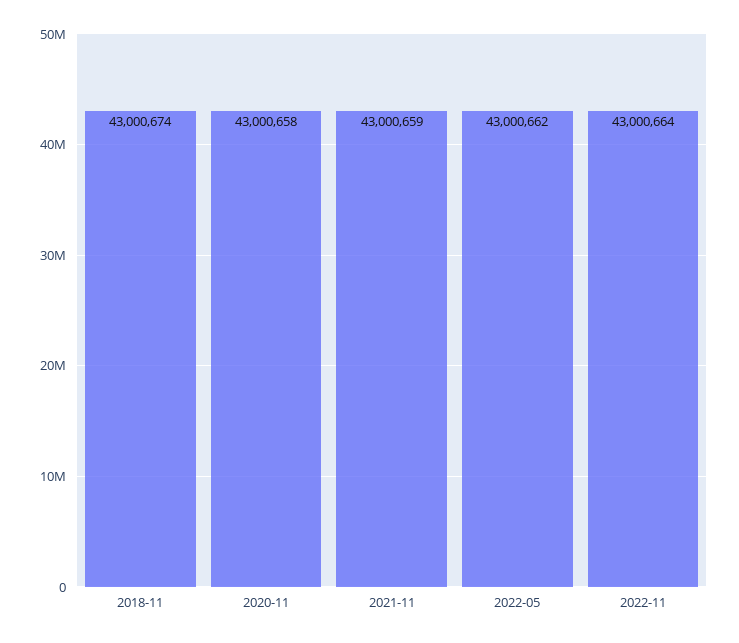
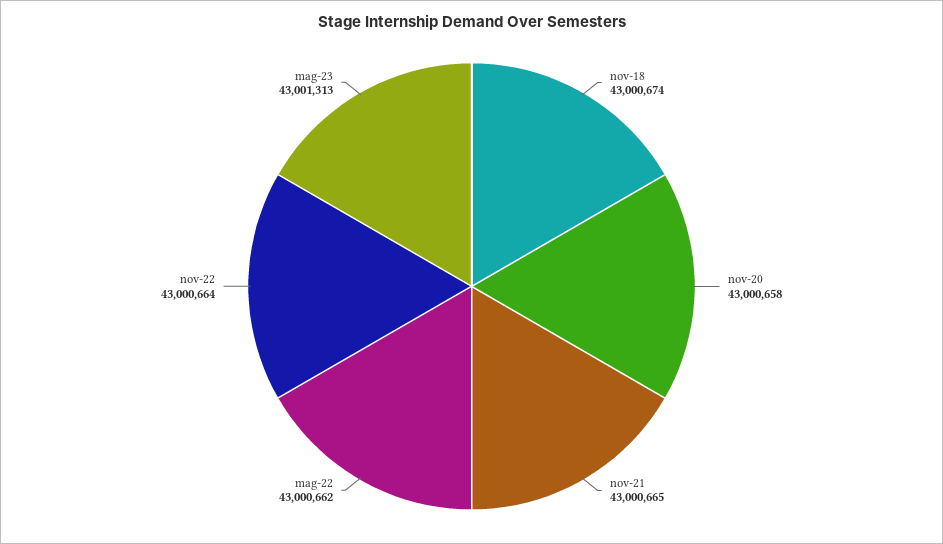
2021-11: 43000659 -> 43000665
mag-23: none -> 43001313

